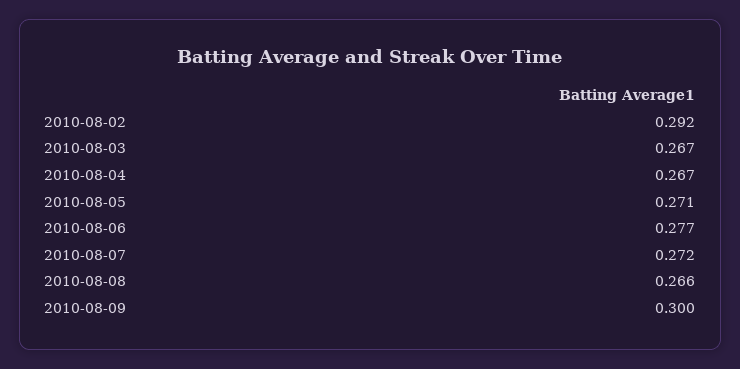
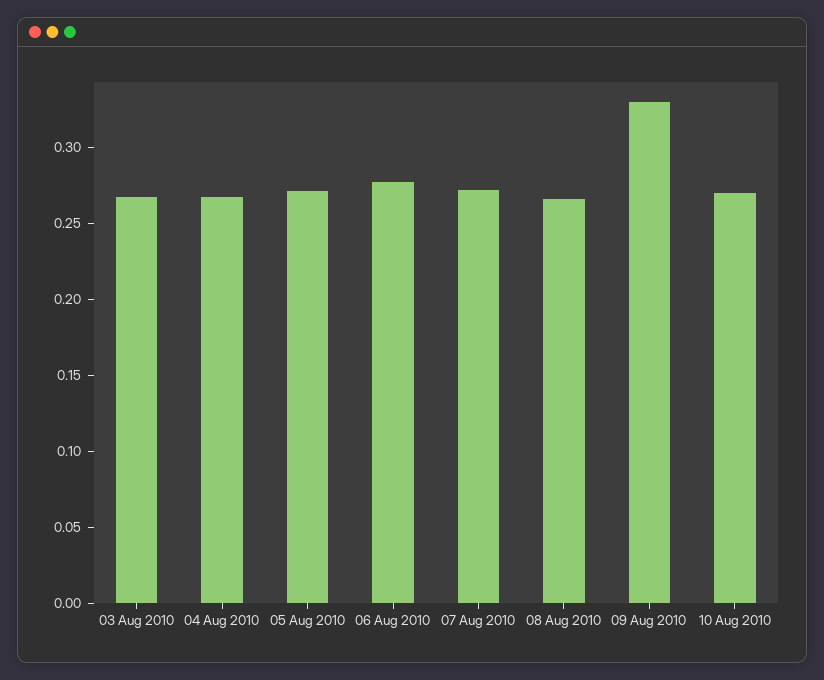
2010-08-02: 0.292 -> none
2010-08-09: 0.3 -> 0.33
10 Aug 2010: none -> 0.27

